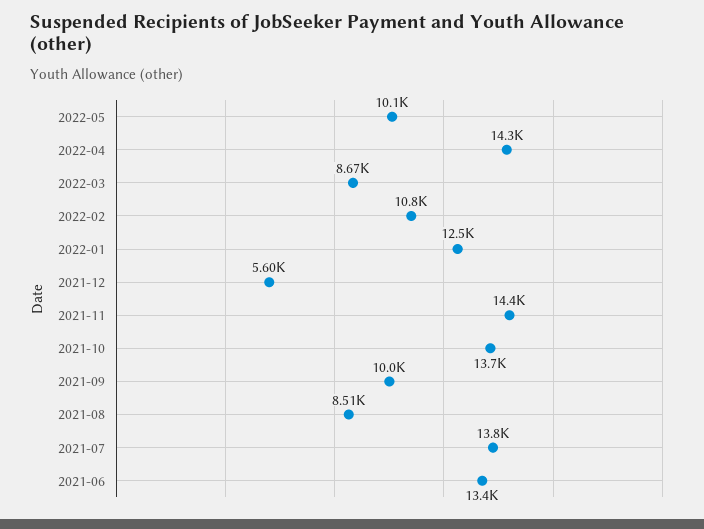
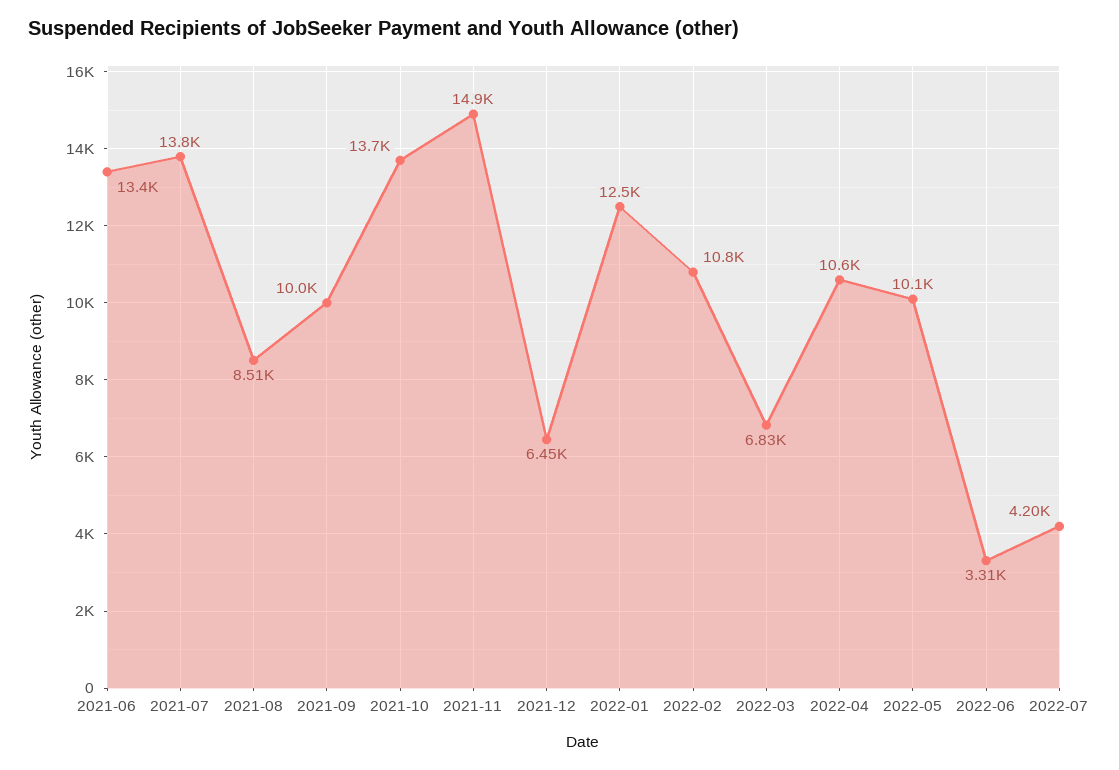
2022-04: 14300 -> 10600
2022-03: 8670 -> 6830
2021-12: 5600 -> 6450
2021-11: 14400 -> 14900
2022-06: none -> 3310
2022-07: none -> 4200

